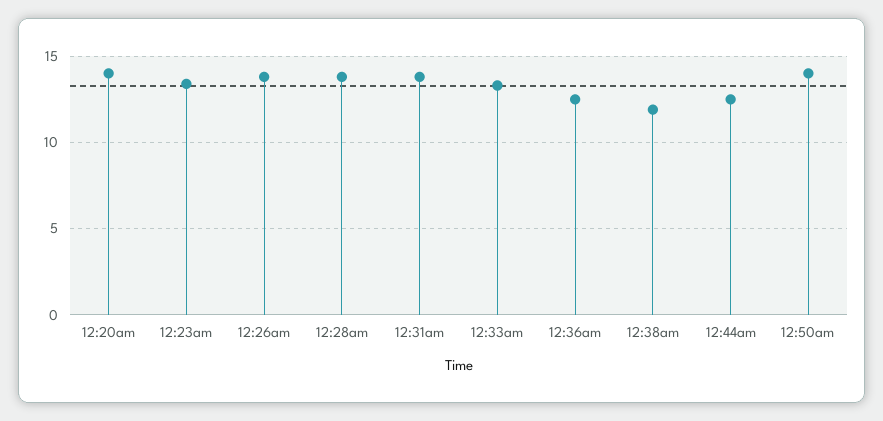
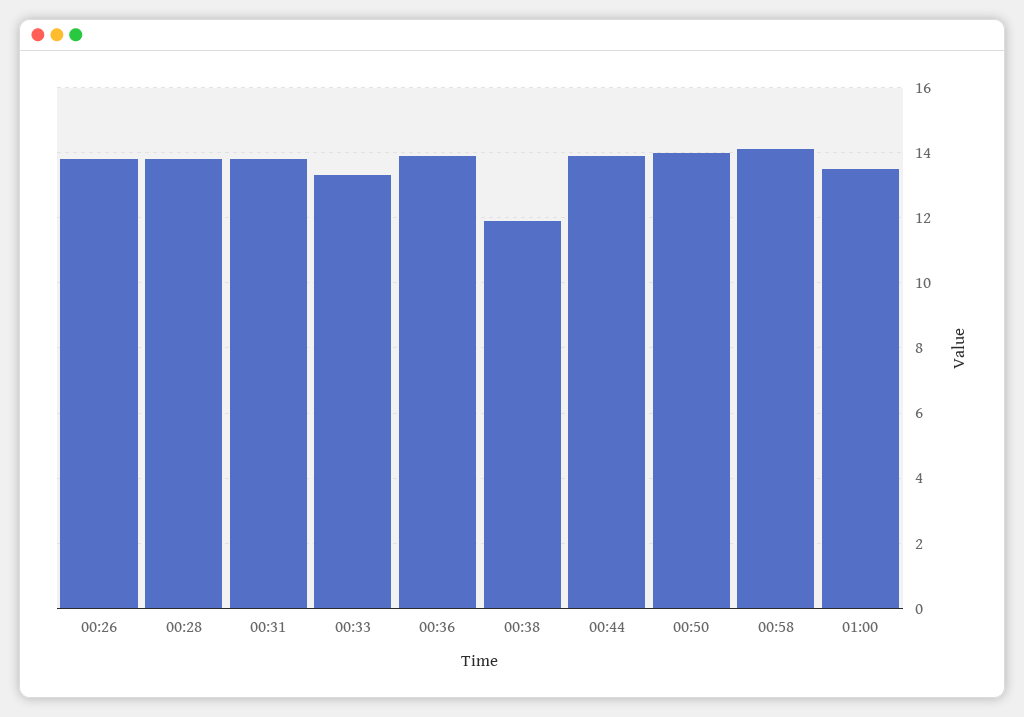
12:20am: 14 -> none
12:23am: 13.5 -> none
12:36am: 12.5 -> 14
12:44am: 12.5 -> 14
00:58: none -> 14
01:00: none -> 13.5

